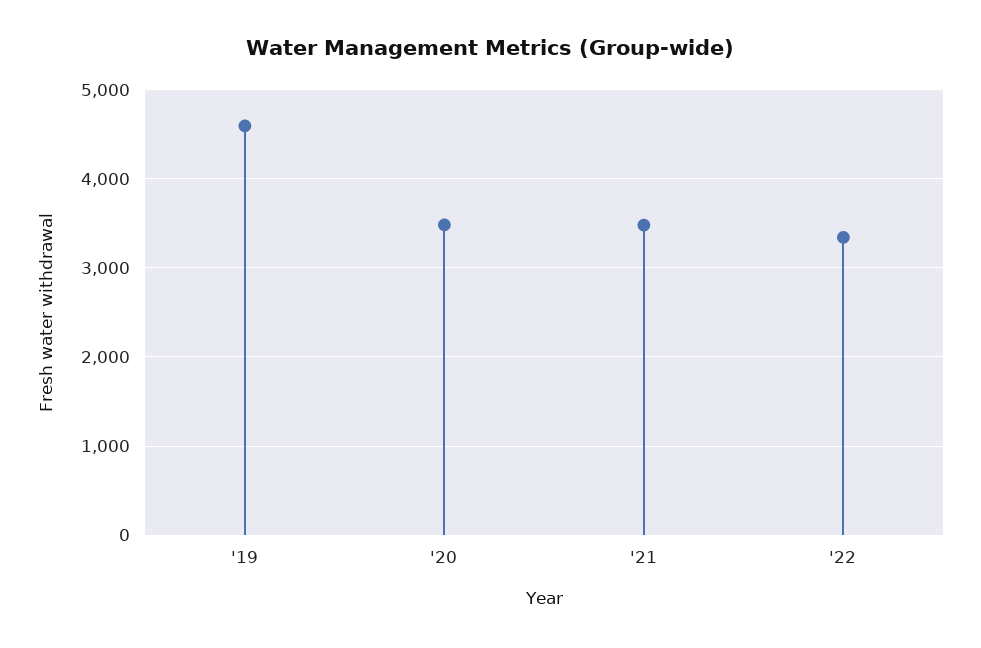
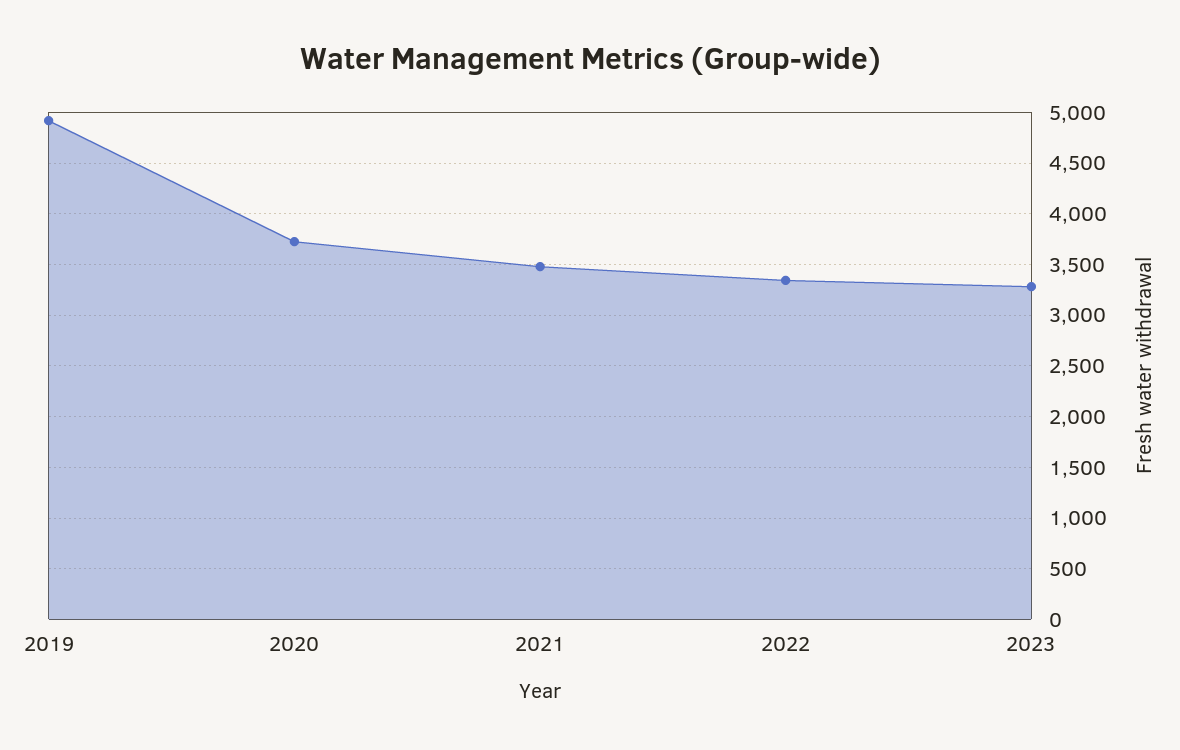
'19: 4600 -> 4900
'20: 3500 -> 3700
2023: none -> 3300

